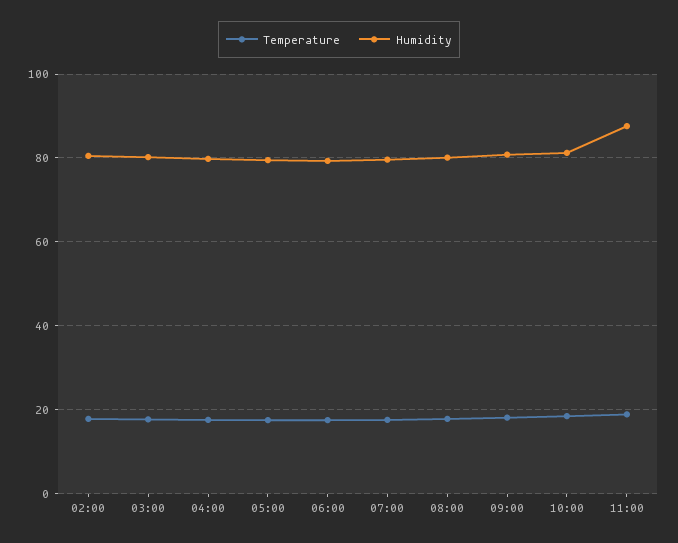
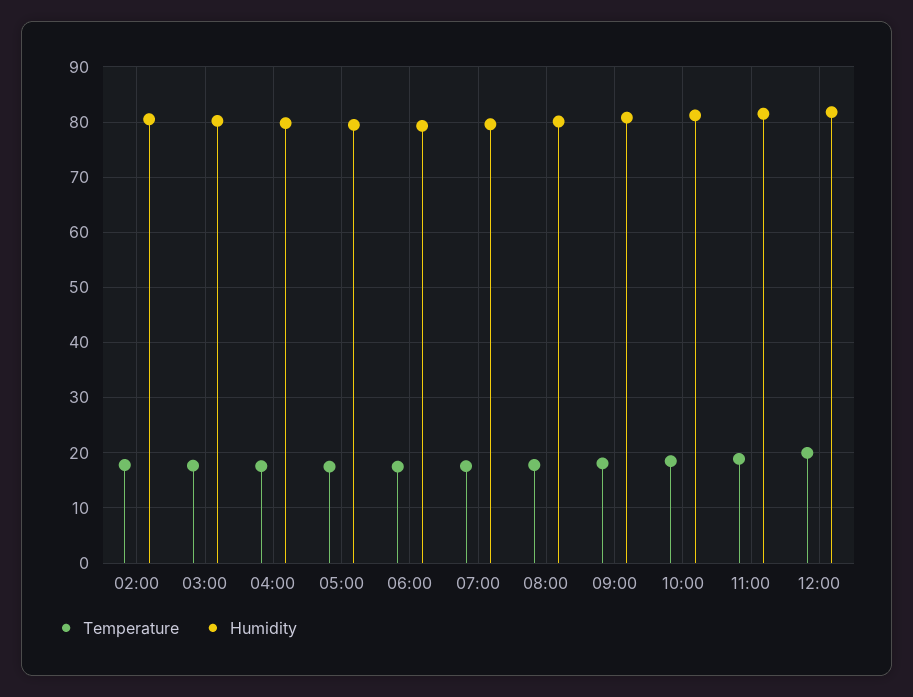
Humidity, 11:00: 88 -> 82
Temperature, 12:00: none -> 20
Humidity, 12:00: none -> 82

